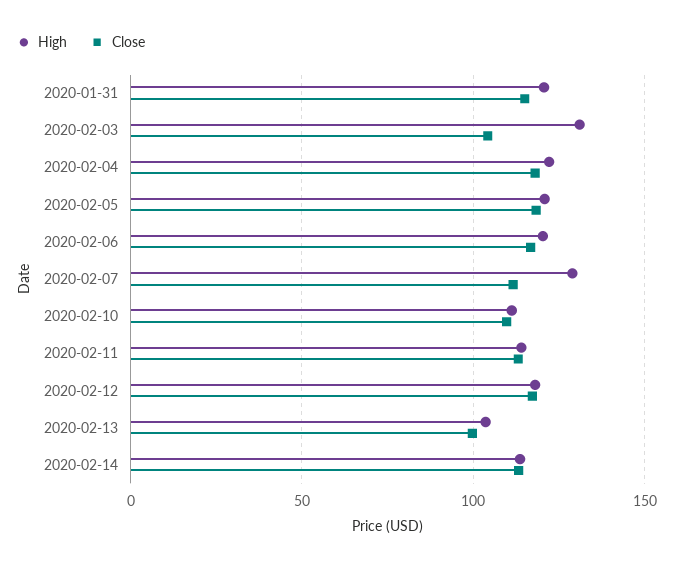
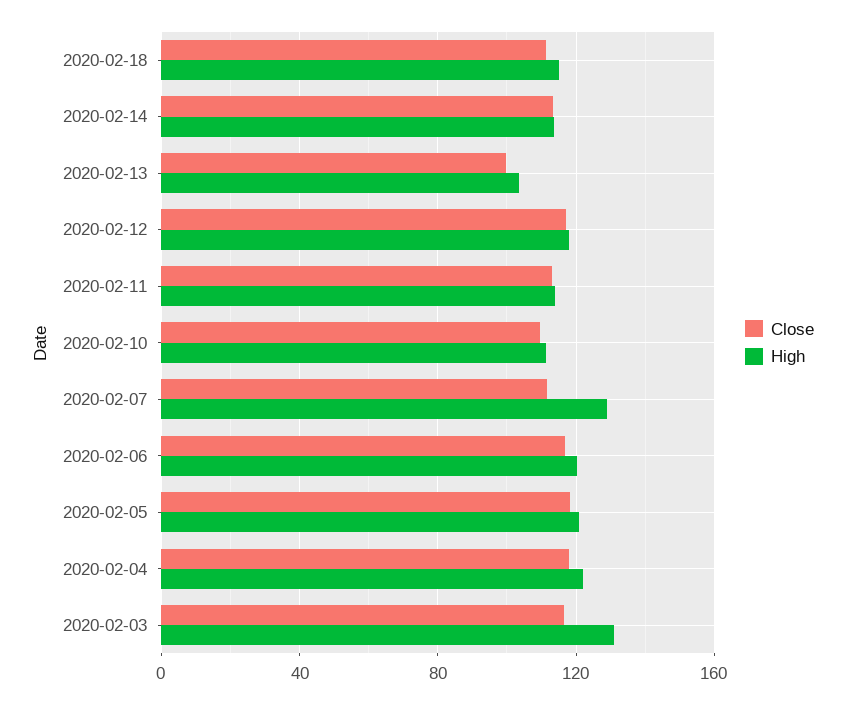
High, 2020-01-31: 120 -> none
Close, 2020-01-31: 115 -> none
Close, 2020-02-03: 105 -> 115
Close, 2020-02-18: none -> 110
High, 2020-02-18: none -> 115

